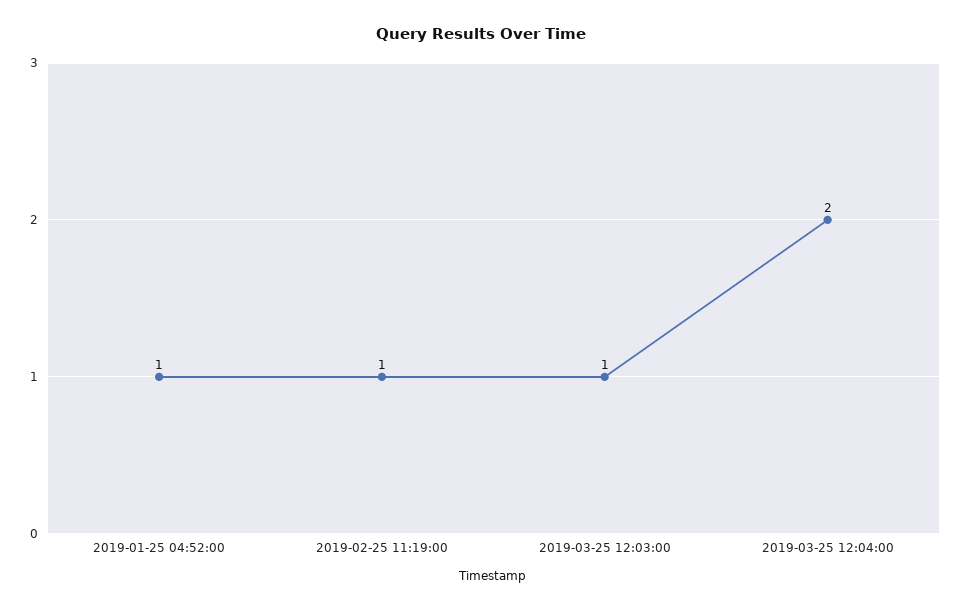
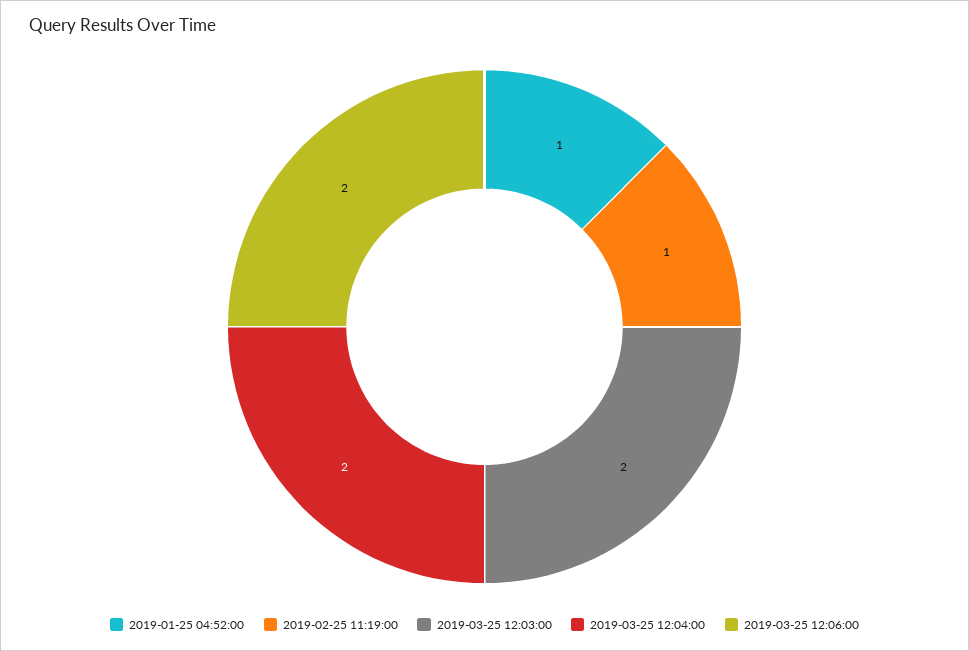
2019-03-25 12:03:00: 1 -> 2
2019-03-25 12:06:00: none -> 2

